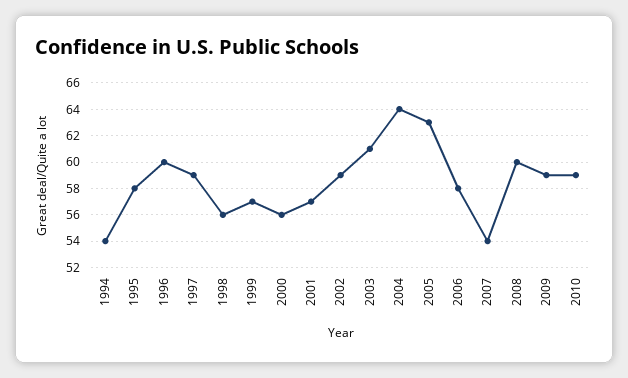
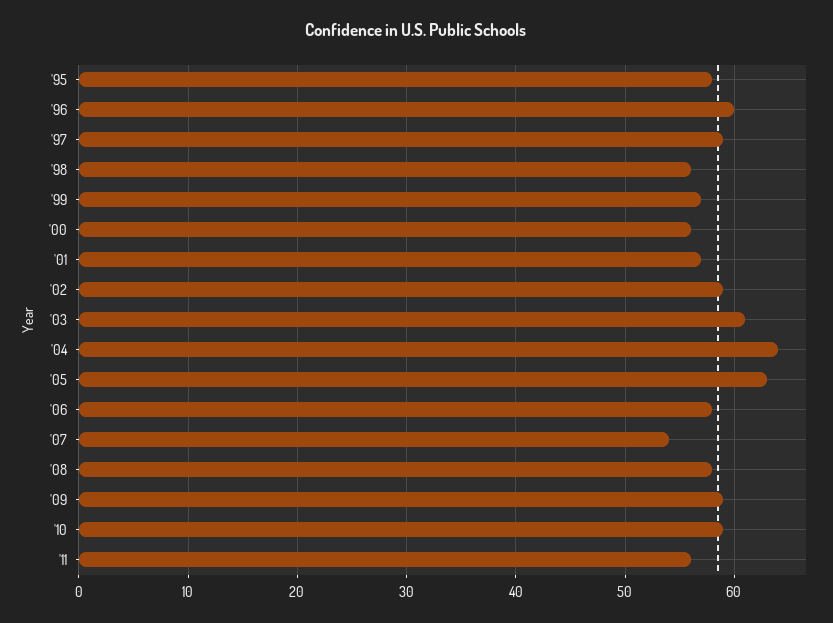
1994: 54 -> none
2008: 60 -> 58
'11: none -> 56

